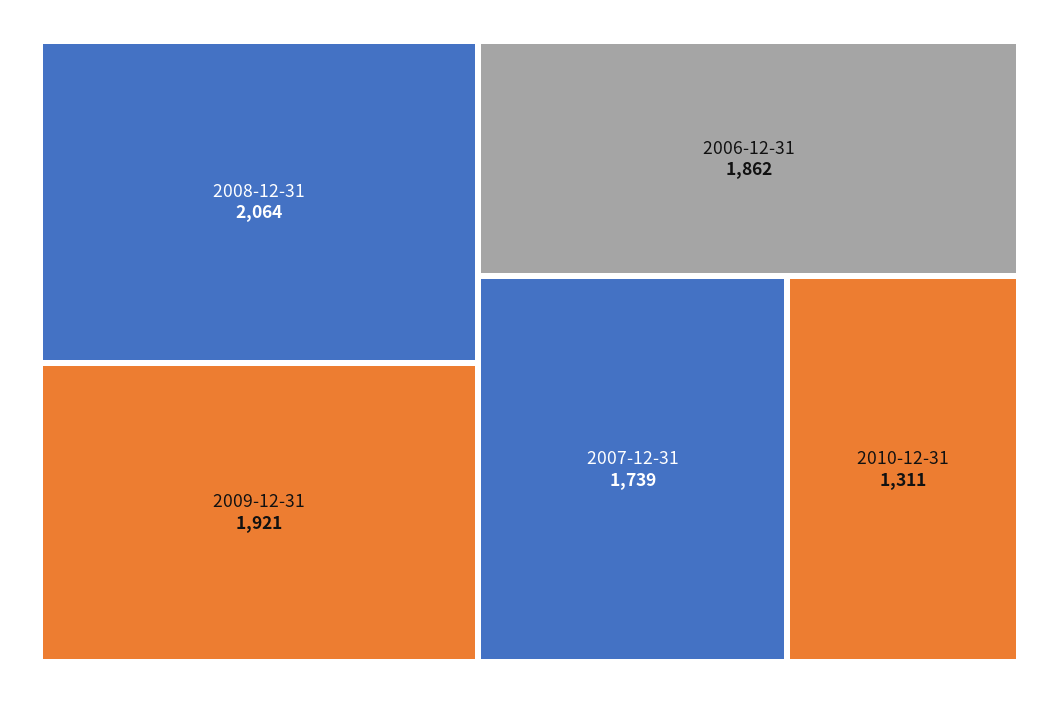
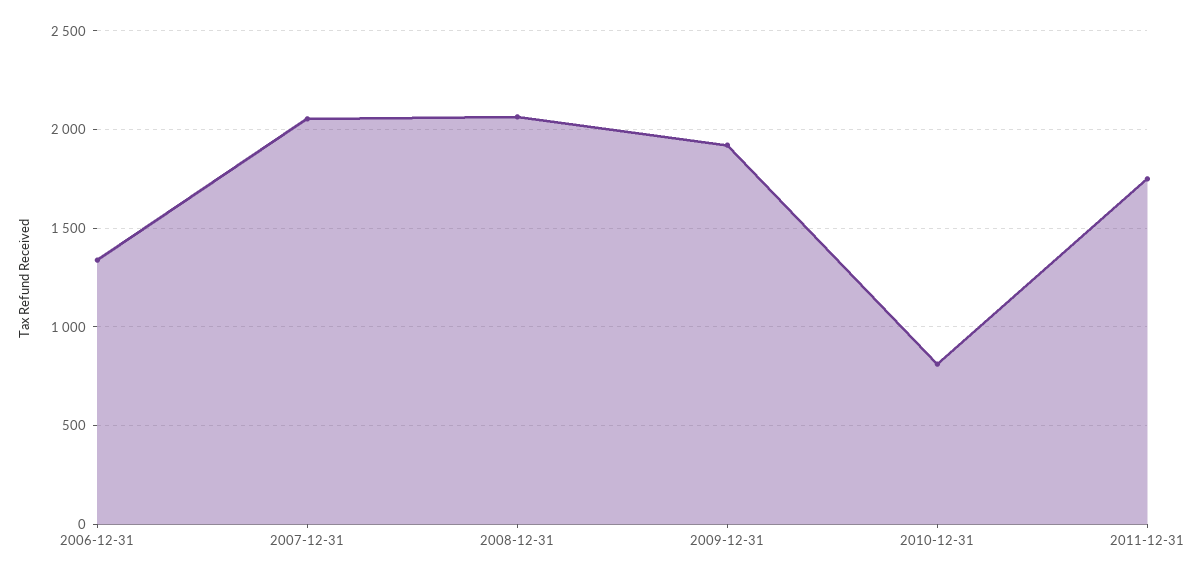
2006-12-31: 1862 -> 1350
2007-12-31: 1739 -> 2050
2010-12-31: 1311 -> 800
2011-12-31: none -> 1750

